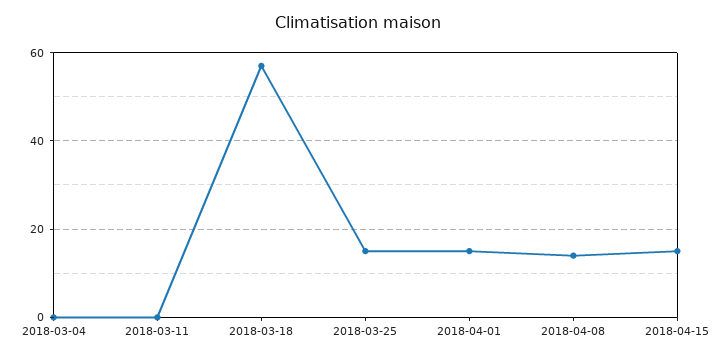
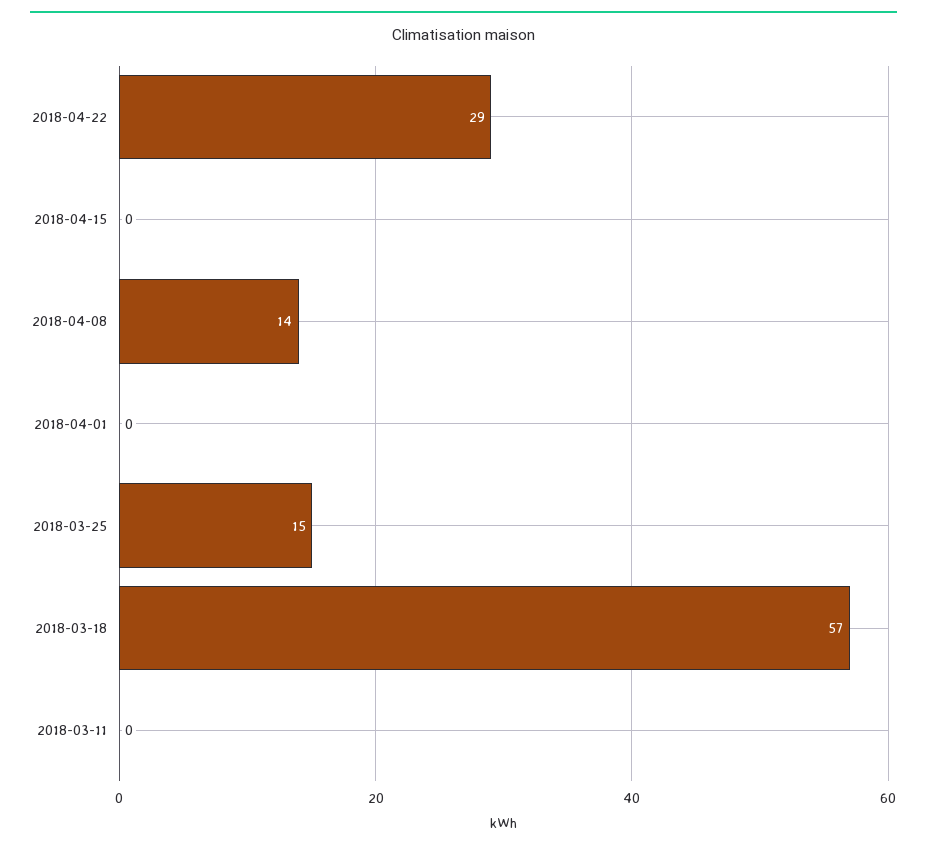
2018-03-04: 0 -> none
2018-04-01: 15 -> 0
2018-04-15: 15 -> 0
2018-04-22: none -> 29

